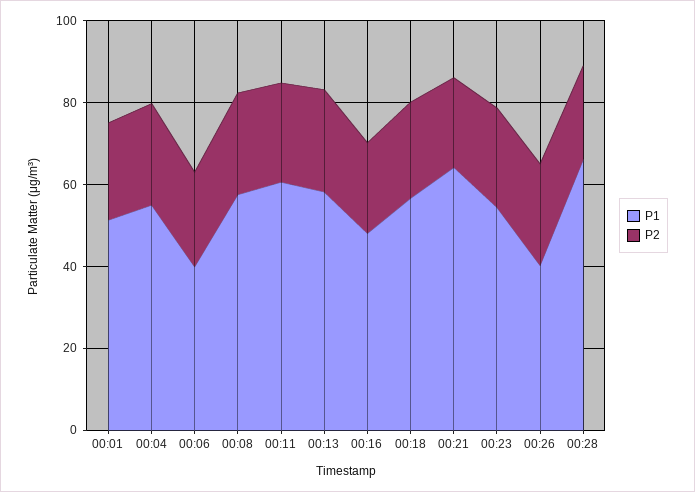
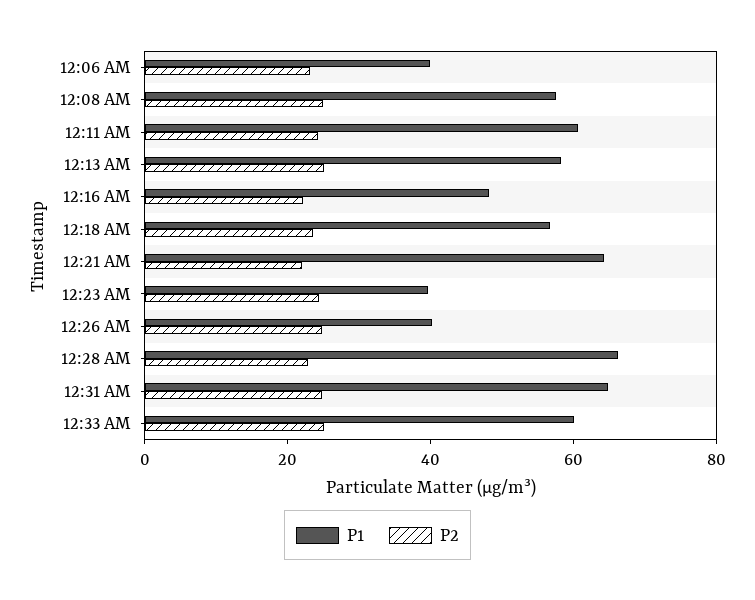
P1, 00:01: 50 -> none
P2, 00:01: 25 -> none
P1, 00:04: 55 -> none
P2, 00:04: 25 -> none
P1, 00:23: 55 -> 40
P1, 12:31 AM: none -> 65
P2, 12:31 AM: none -> 25
P1, 12:33 AM: none -> 60
P2, 12:33 AM: none -> 25

